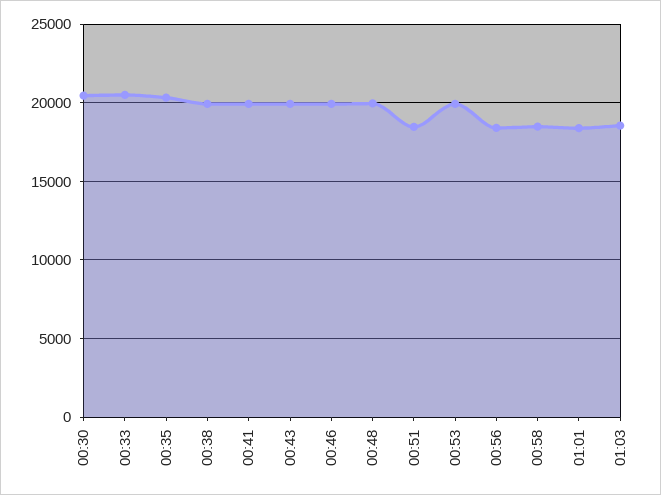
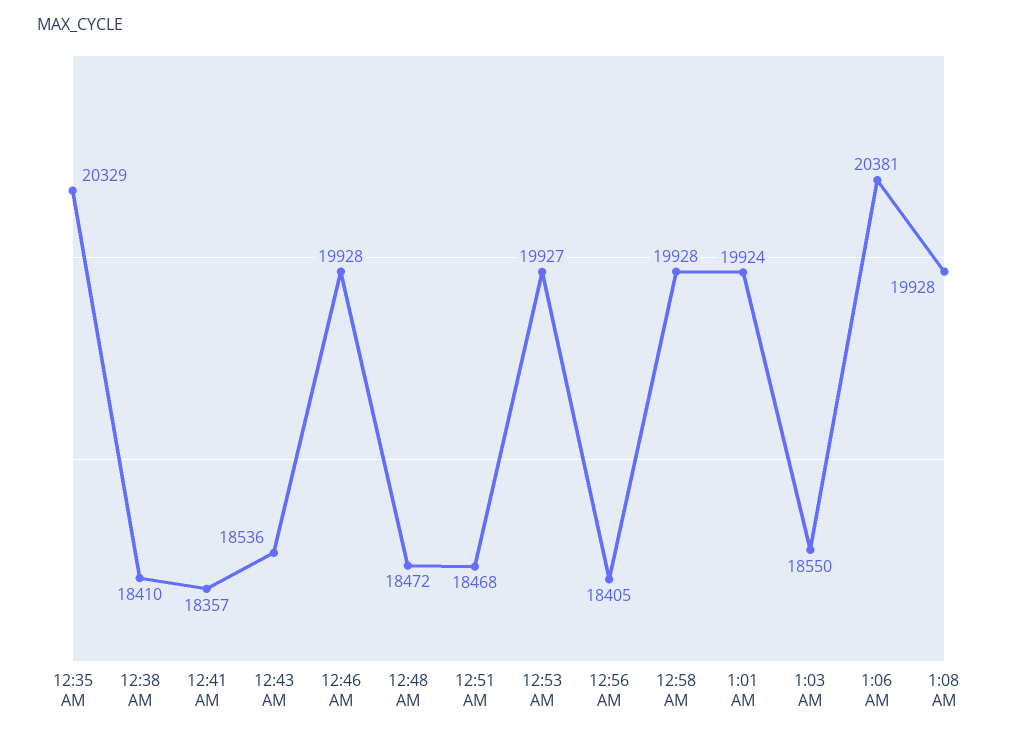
00:30: 20500 -> none
00:33: 20500 -> none
00:38: 20000 -> 18410
00:41: 20000 -> 18357
00:43: 20000 -> 18536
00:48: 20000 -> 18472
00:58: 18500 -> 19928
01:01: 18500 -> 19924
1:06 AM: none -> 20381
1:08 AM: none -> 19928

